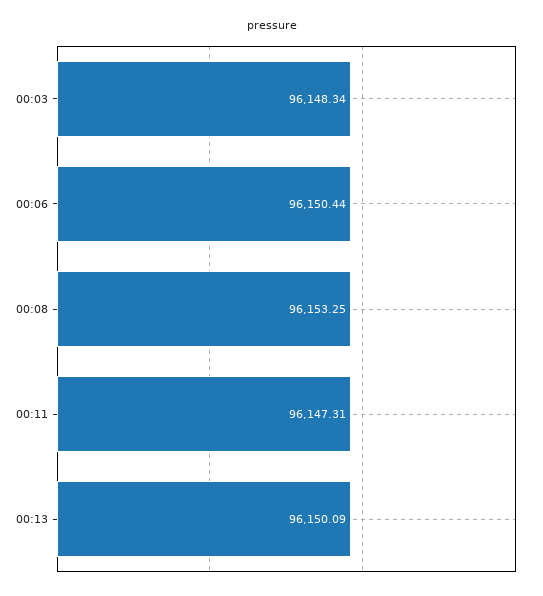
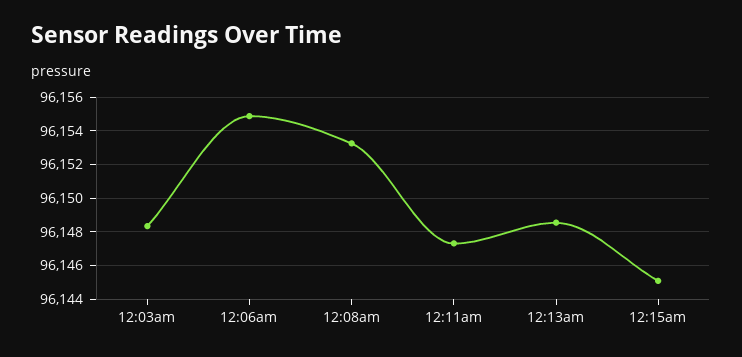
00:06: 96150.44 -> 96155
00:13: 96150.09 -> 96148.5
12:15am: none -> 96145

